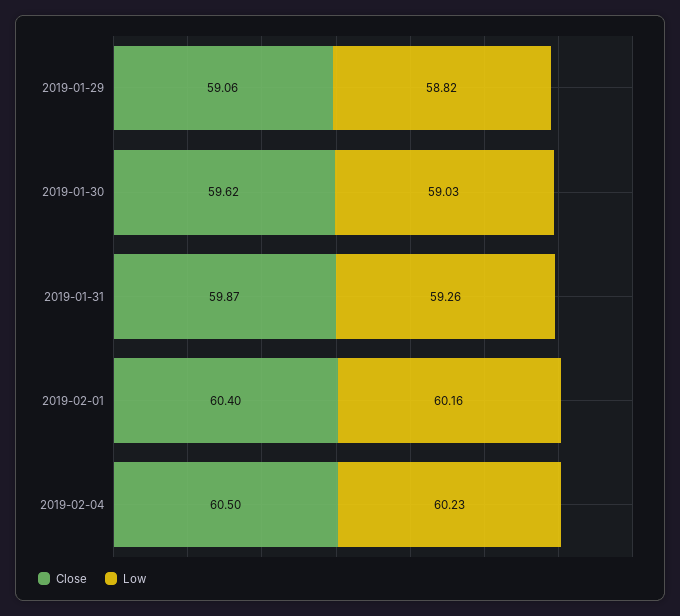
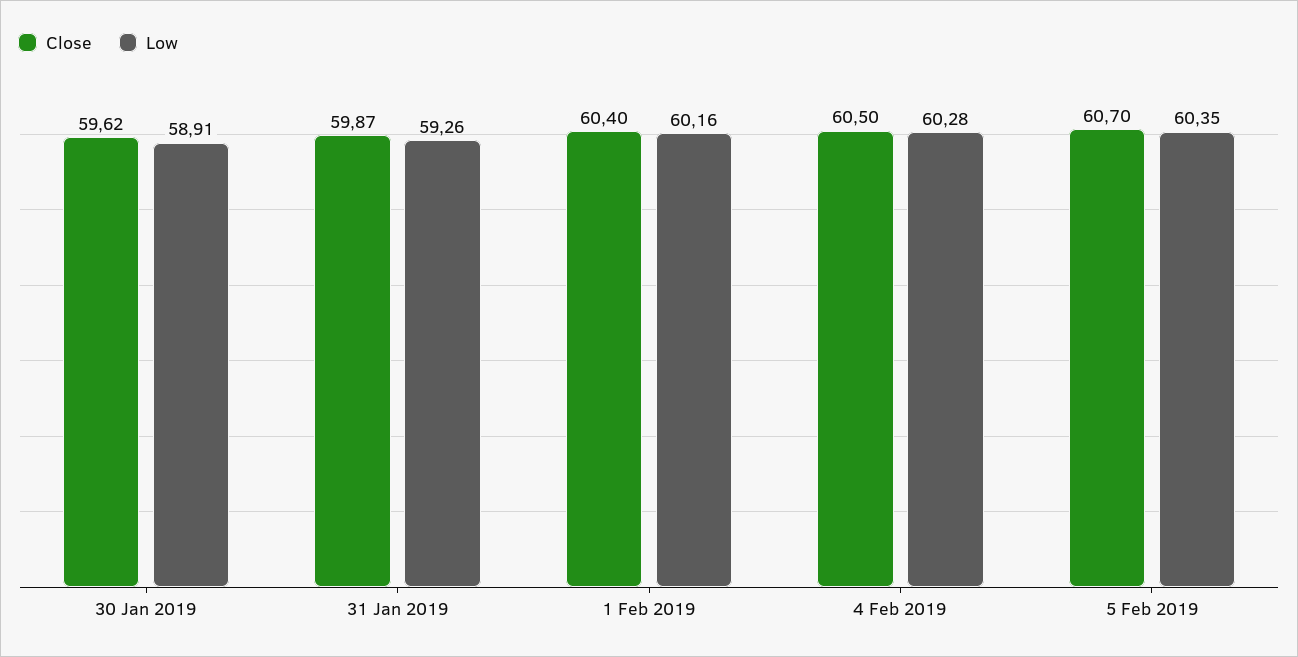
Close, 2019-01-29: 59.06 -> none
Low, 2019-01-29: 58.82 -> none
Low, 2019-01-30: 59.03 -> 58.91
Low, 2019-02-04: 60.23 -> 60.28
Close, 5 Feb 2019: none -> 60.7
Low, 5 Feb 2019: none -> 60.35

